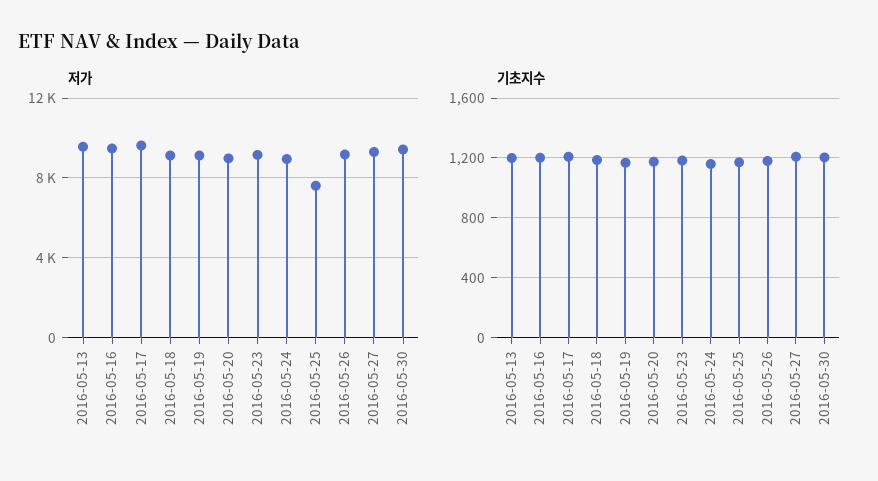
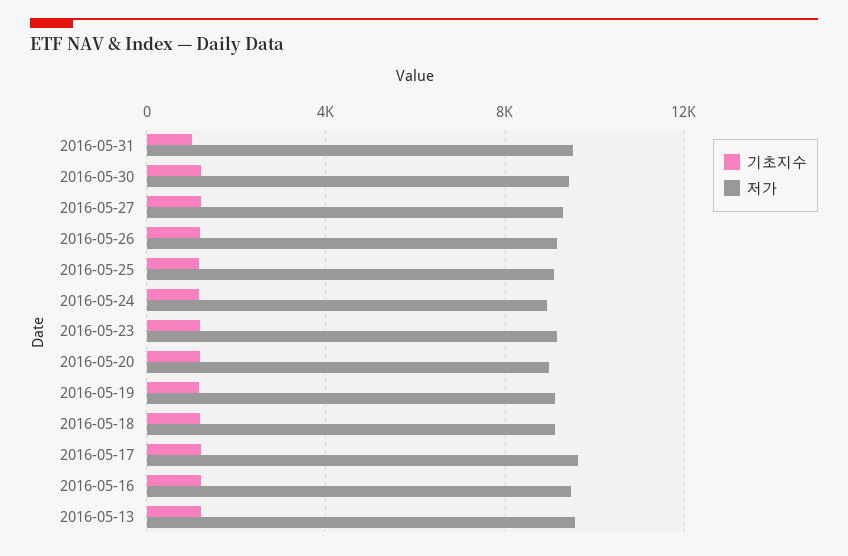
저가, 2016-05-25: 7500 -> 9000
기초지수, 2016-05-31: none -> 1000
저가, 2016-05-31: none -> 9500

